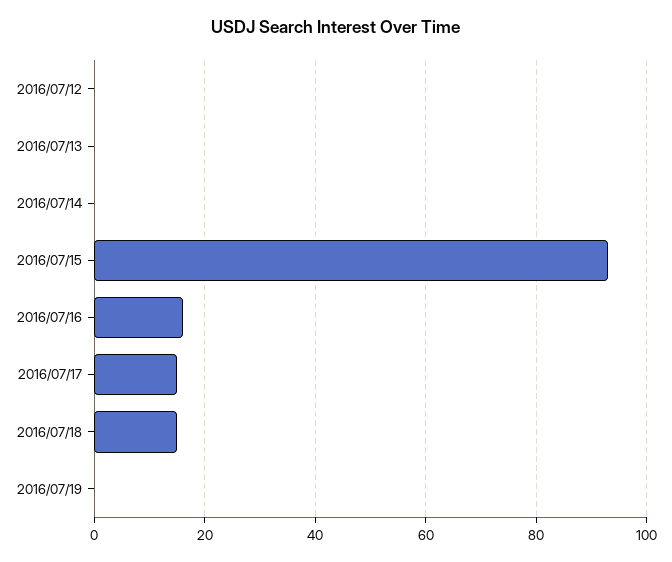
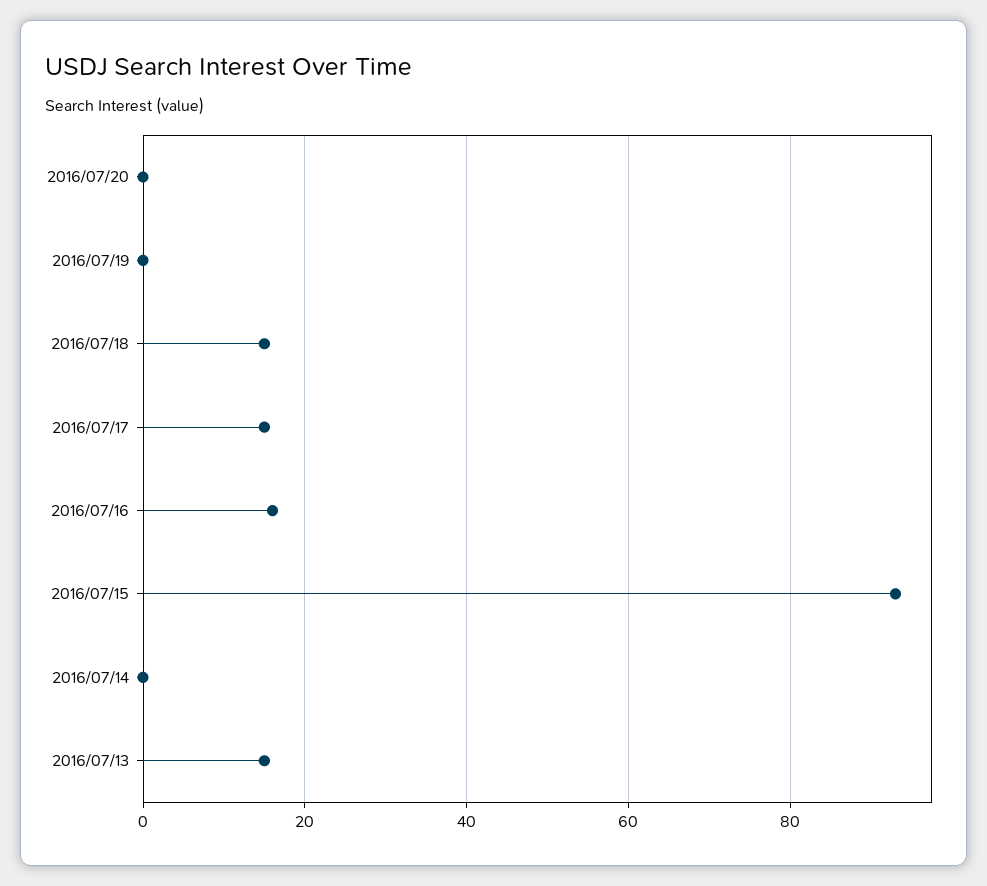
2016/07/12: 0 -> none
2016/07/13: 0 -> 15
2016/07/20: none -> 0

